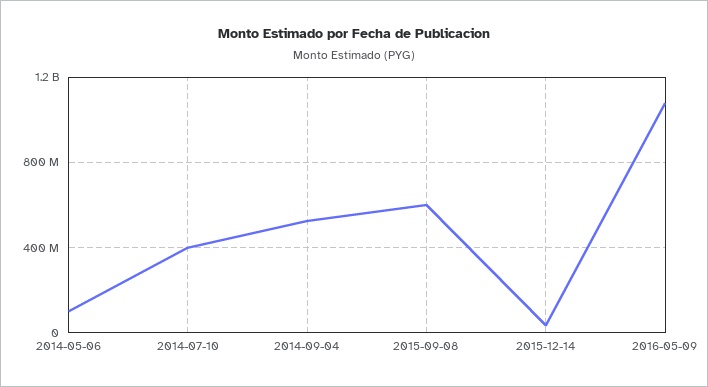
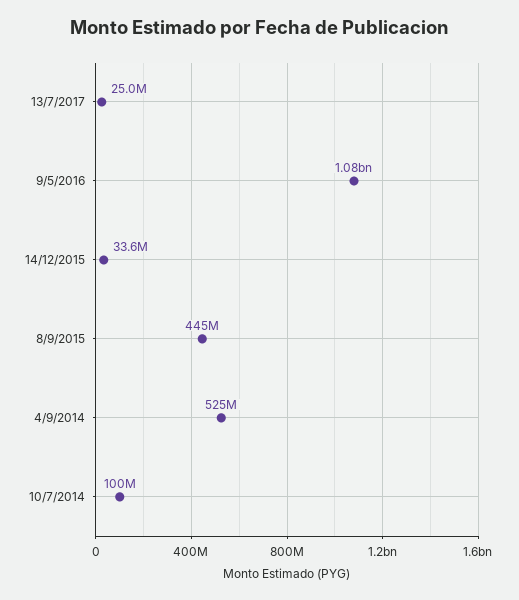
2014-05-06: 100000000 -> none
2014-07-10: 400000000 -> 100000000
2015-09-08: 600000000 -> 445000000
13/7/2017: none -> 25000000

